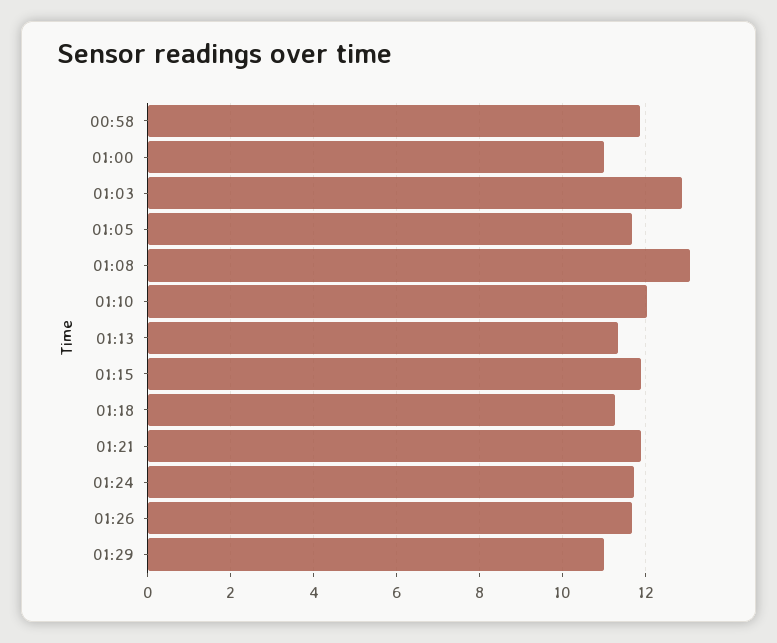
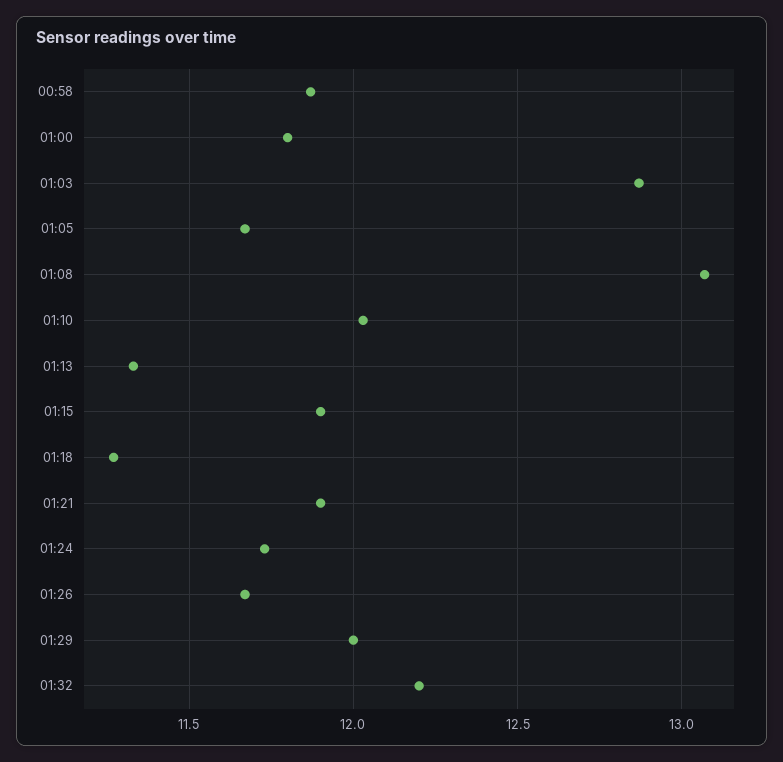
01:00: 11 -> 11.8
01:29: 11 -> 12
01:32: none -> 12.2

